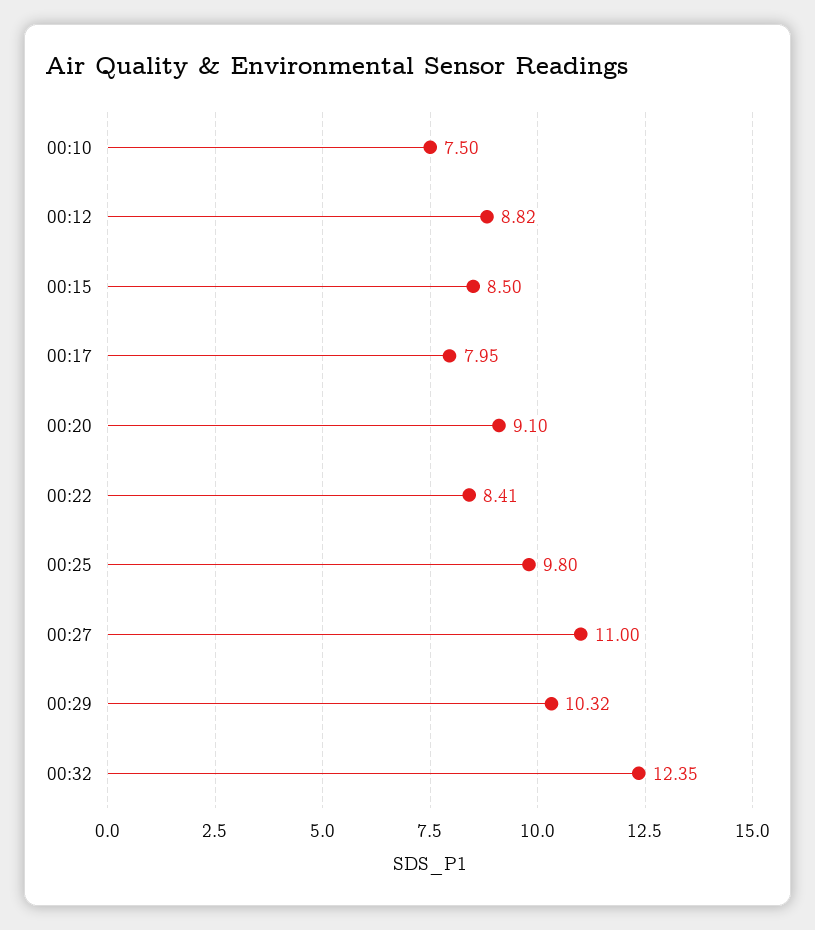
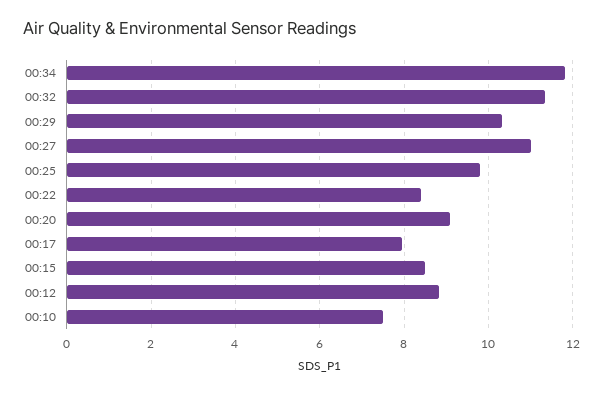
00:32: 12.35 -> 11.4
00:34: none -> 11.8

